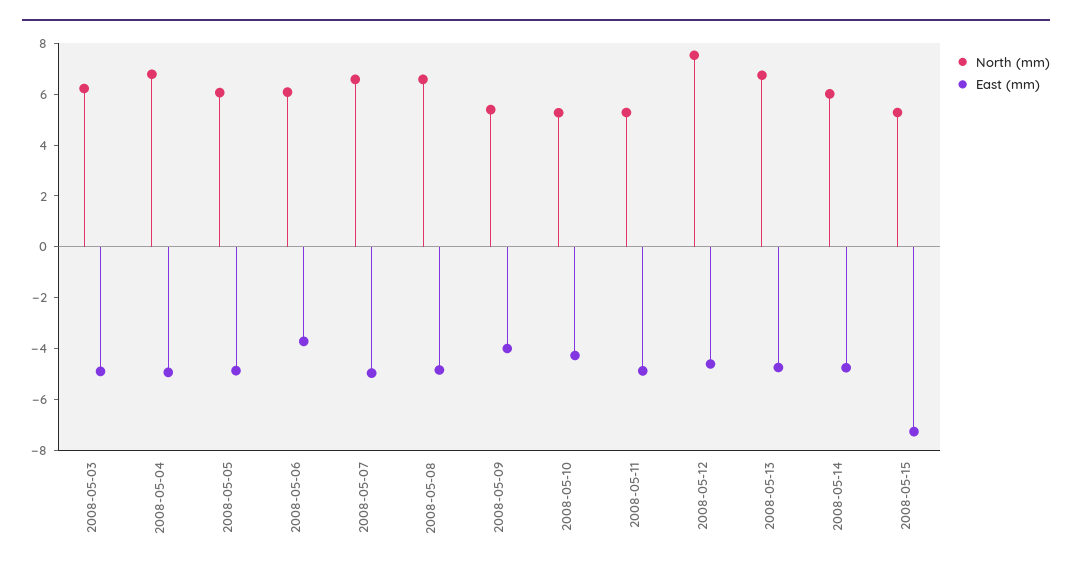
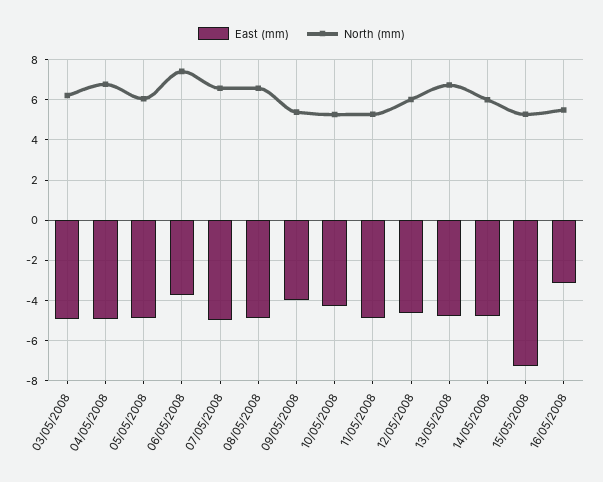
North (mm), 2008-05-06: 6 -> 7.5
North (mm), 2008-05-12: 7.5 -> 6
East (mm), 16/05/2008: none -> -3
North (mm), 16/05/2008: none -> 5.5

